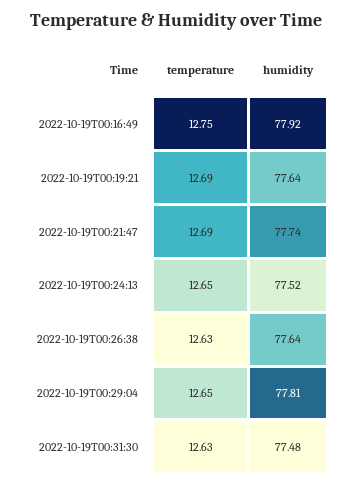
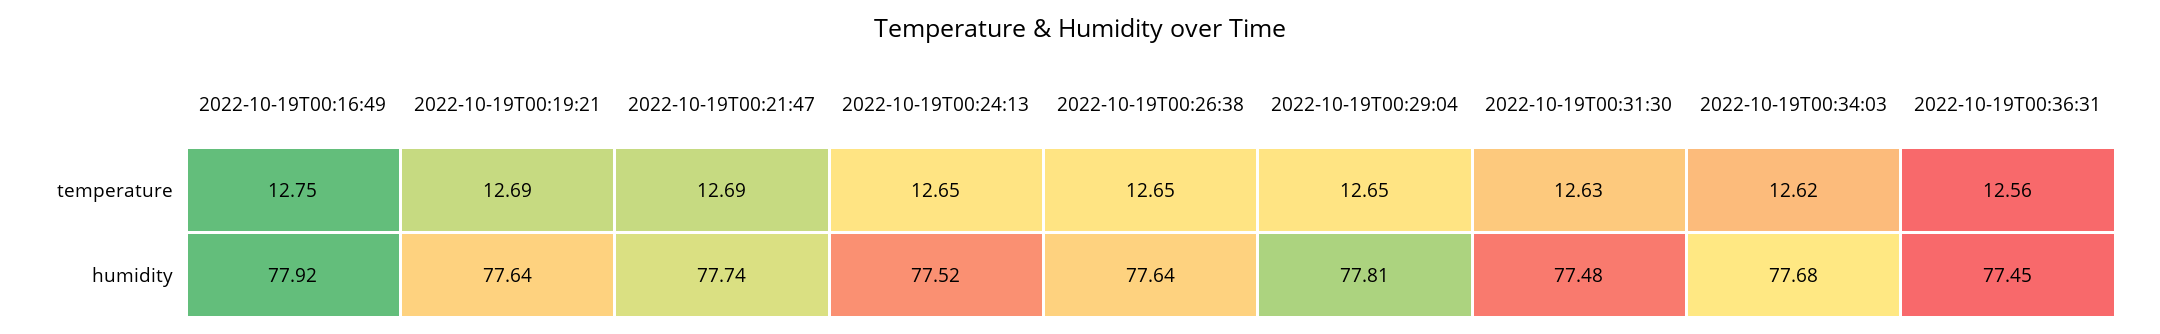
temperature, 2022-10-19T00:26:38: 12.63 -> 12.65
temperature, 2022-10-19T00:34:03: none -> 12.62
temperature, 2022-10-19T00:36:31: none -> 12.56
humidity, 2022-10-19T00:34:03: none -> 77.68
humidity, 2022-10-19T00:36:31: none -> 77.45

